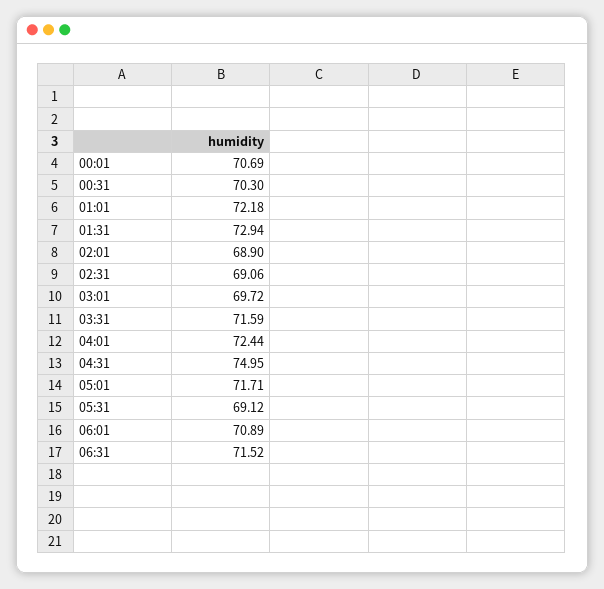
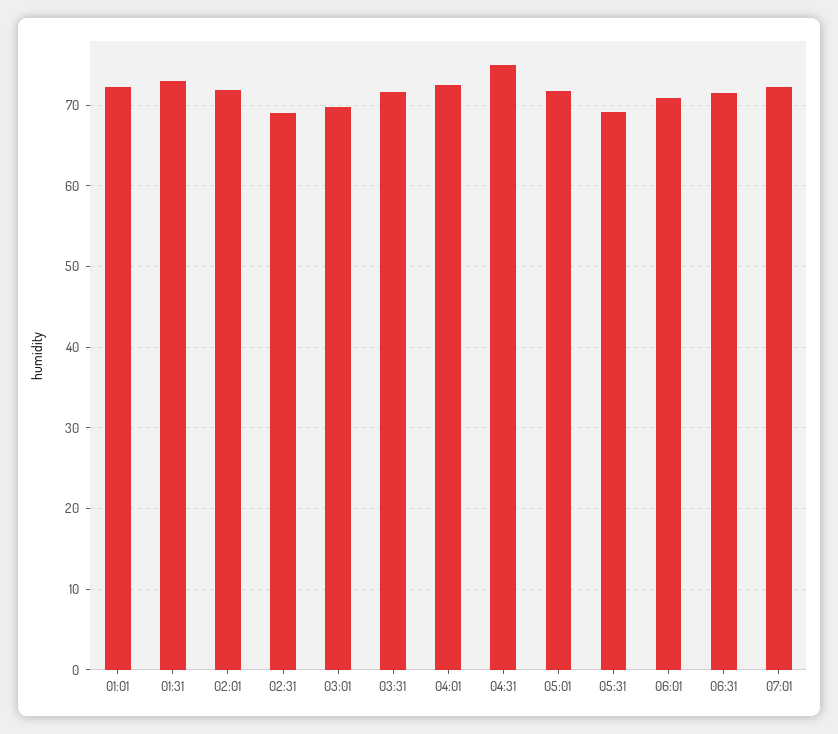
00:01: 70.69 -> none
00:31: 70.3 -> none
02:01: 68.9 -> 72
07:01: none -> 72

